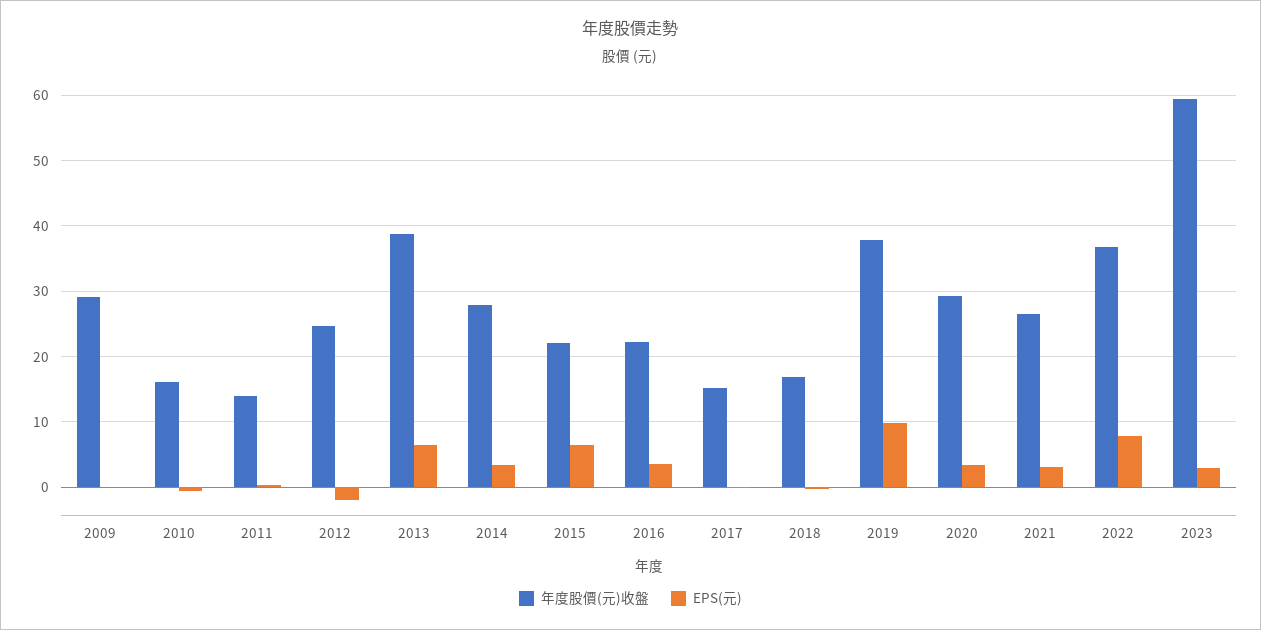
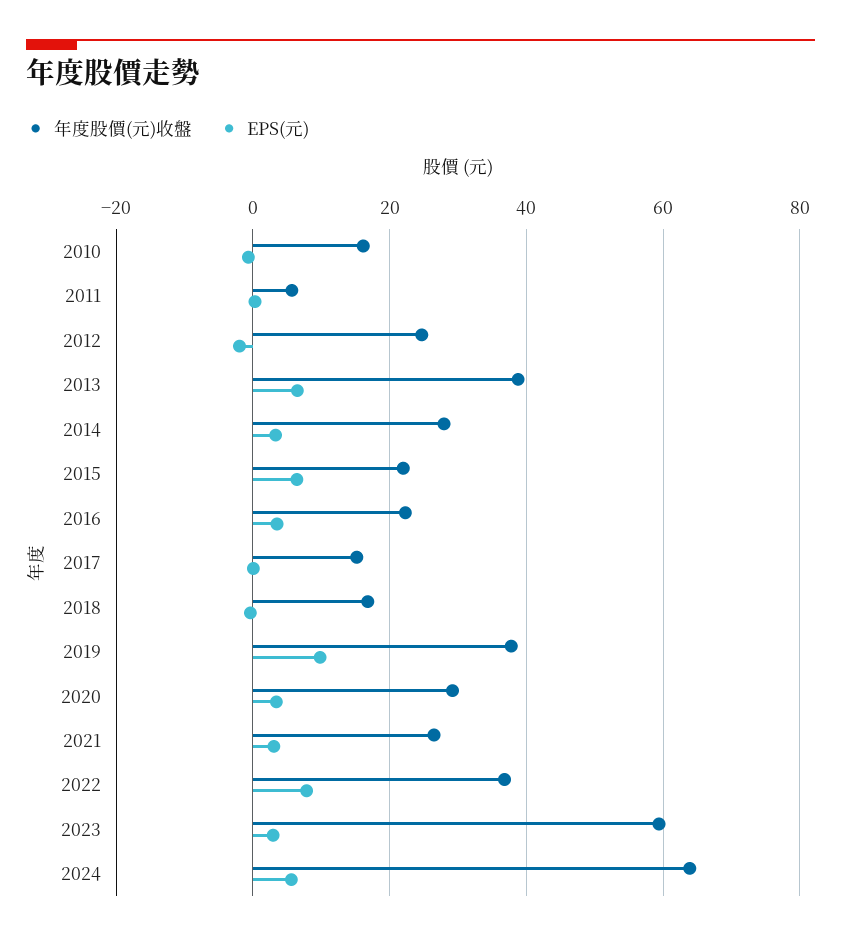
年度股價(元)收盤, 2009: 29 -> none
EPS(元), 2009: 0 -> none
年度股價(元)收盤, 2011: 14 -> 6
年度股價(元)收盤, 2024: none -> 64
EPS(元), 2024: none -> 6

